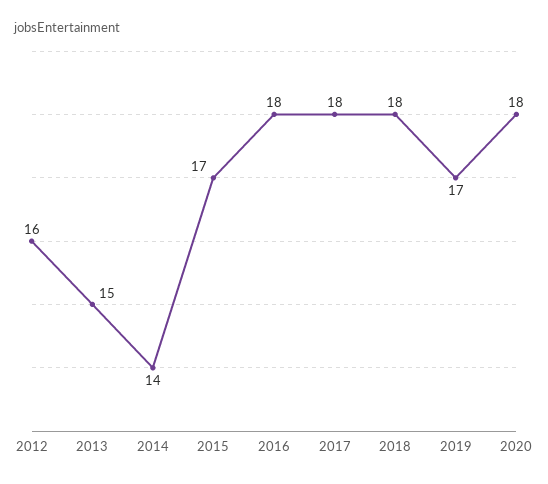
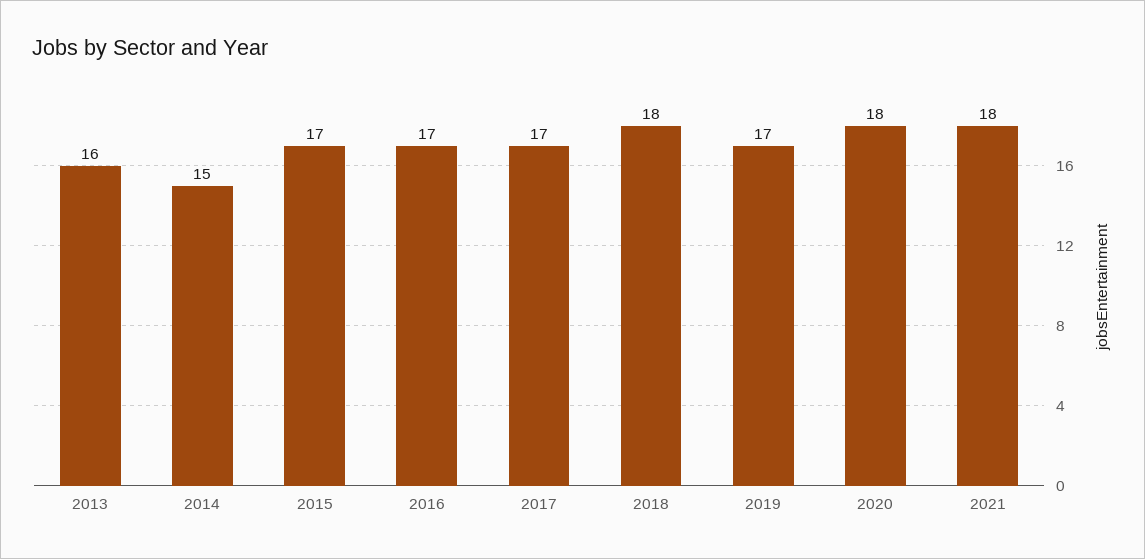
2012: 16 -> none
2013: 15 -> 16
2014: 14 -> 15
2016: 18 -> 17
2017: 18 -> 17
2021: none -> 18

